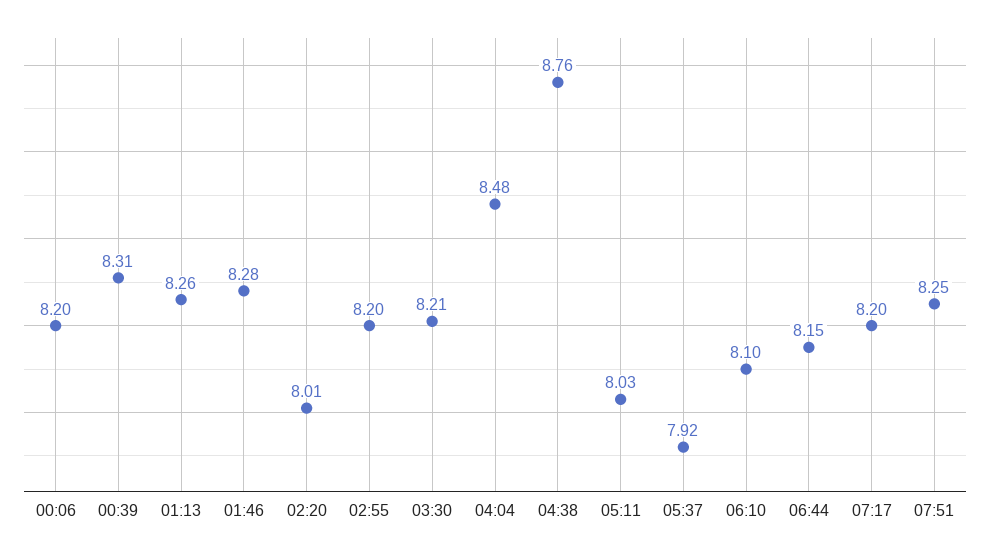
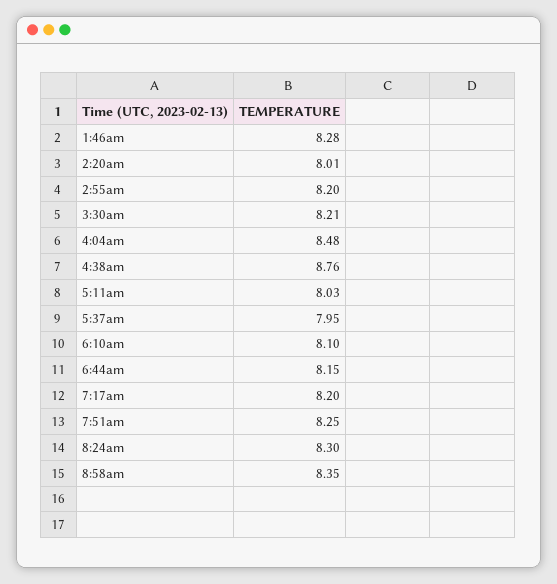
00:06: 8.2 -> none
00:39: 8.31 -> none
01:13: 8.26 -> none
05:37: 7.92 -> 7.95
8:24am: none -> 8.3
8:58am: none -> 8.35

